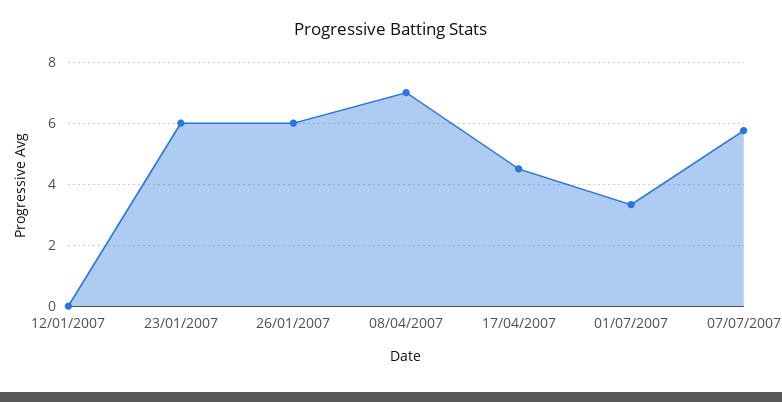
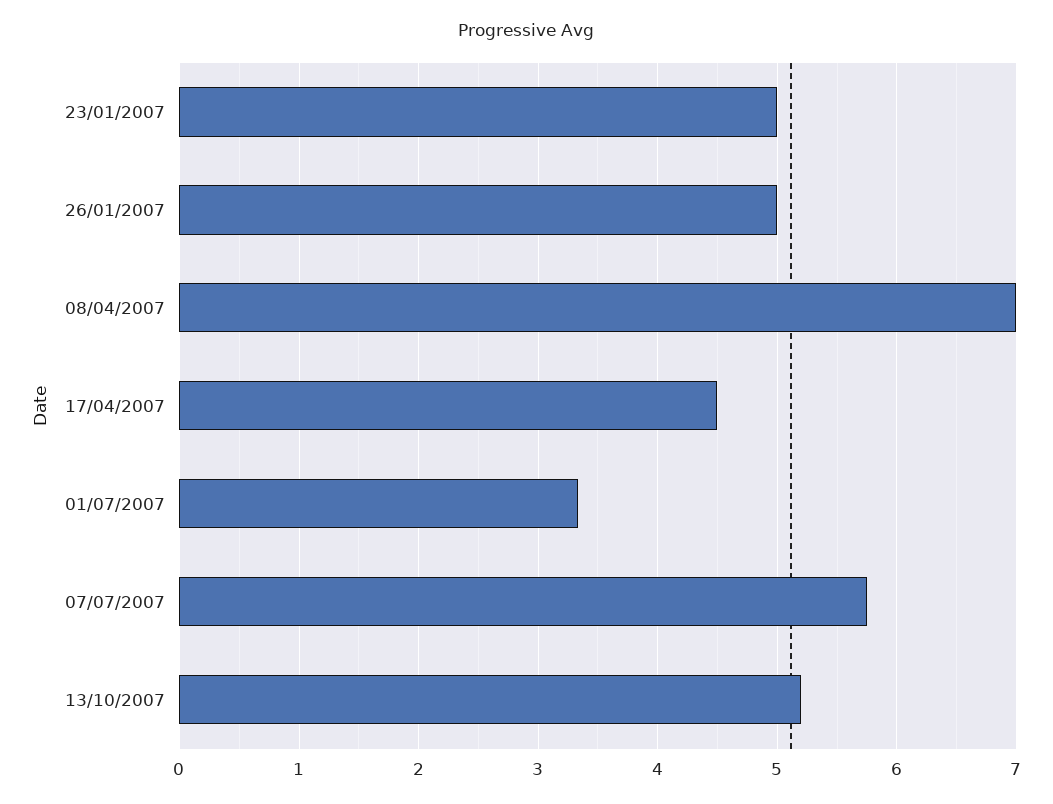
12/01/2007: 0 -> none
23/01/2007: 6 -> 5
26/01/2007: 6 -> 5
13/10/2007: none -> 5.2

